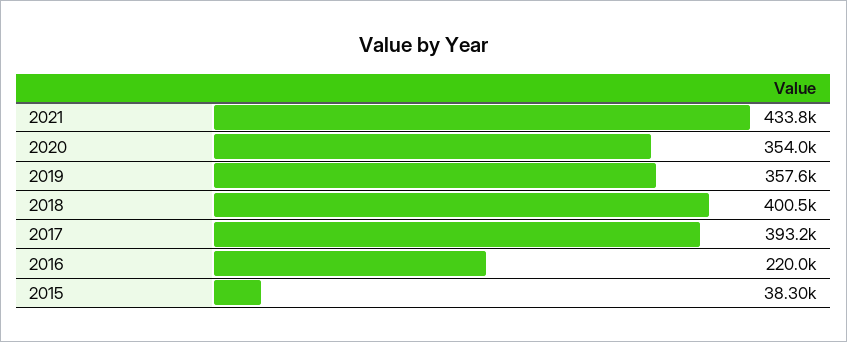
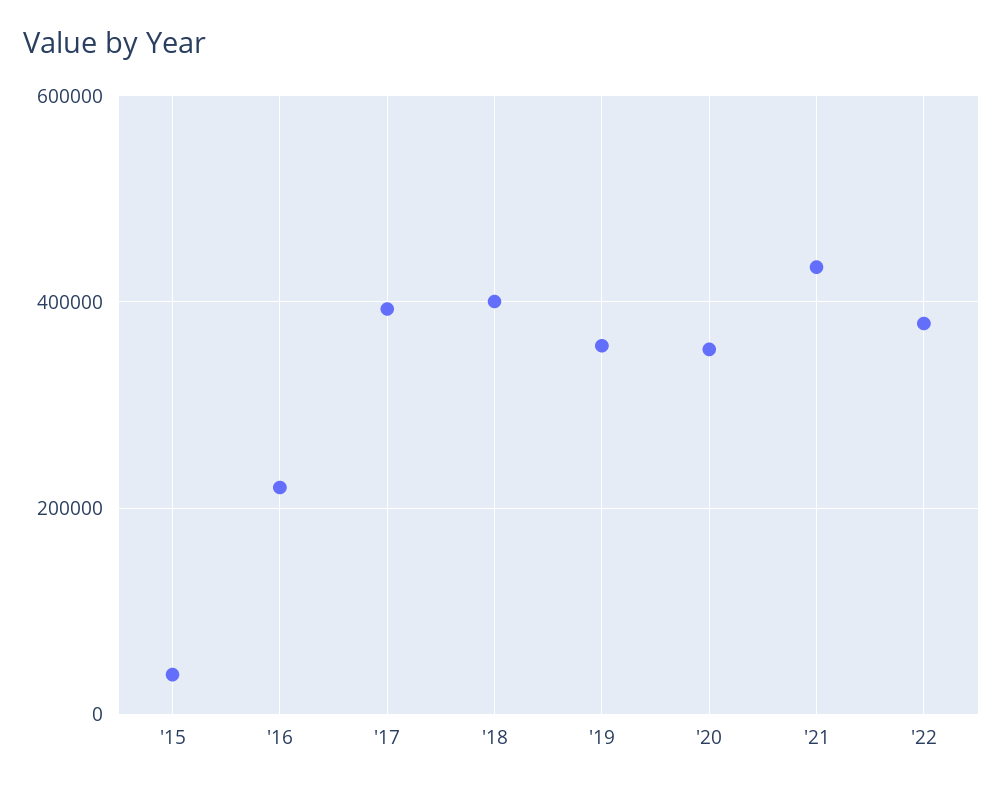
'22: none -> 380000

